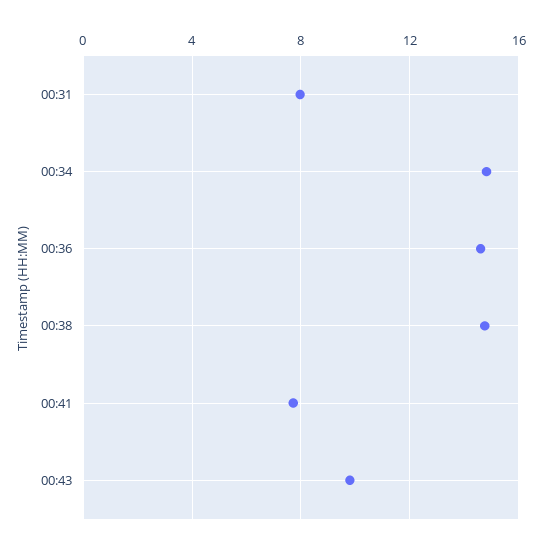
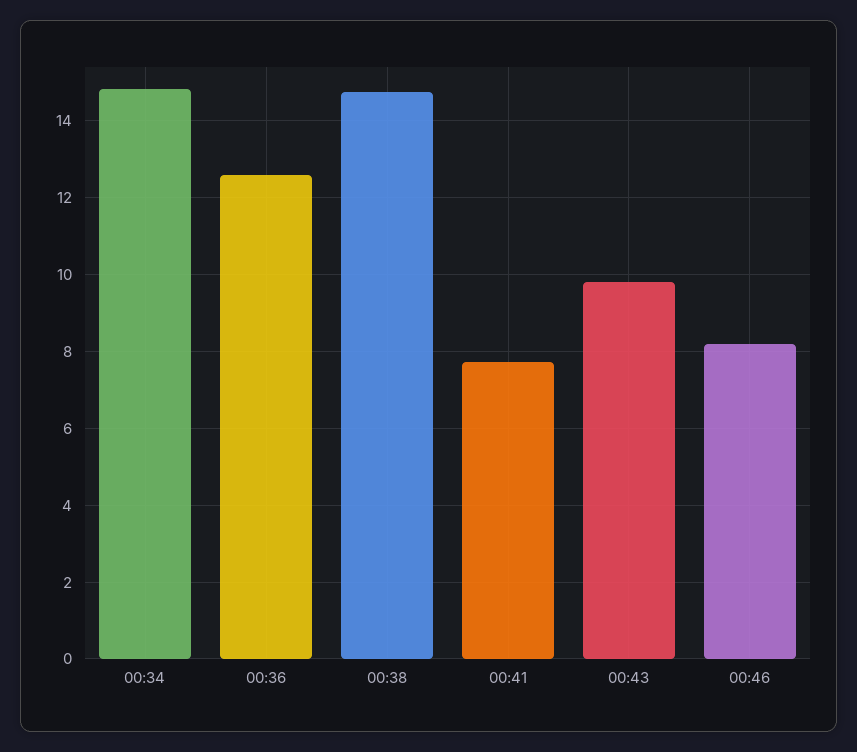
00:31: 8 -> none
00:36: 14.5 -> 12.6
00:46: none -> 8.2

